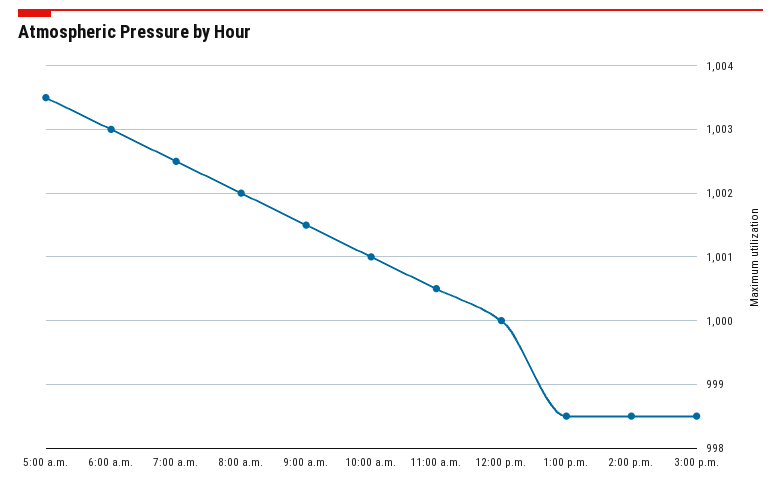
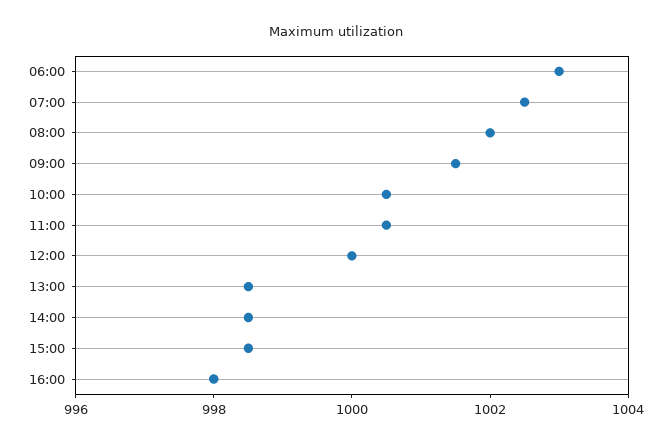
5:00 a.m.: 1003.5 -> none
10:00 a.m.: 1001 -> 1000.5
16:00: none -> 998

